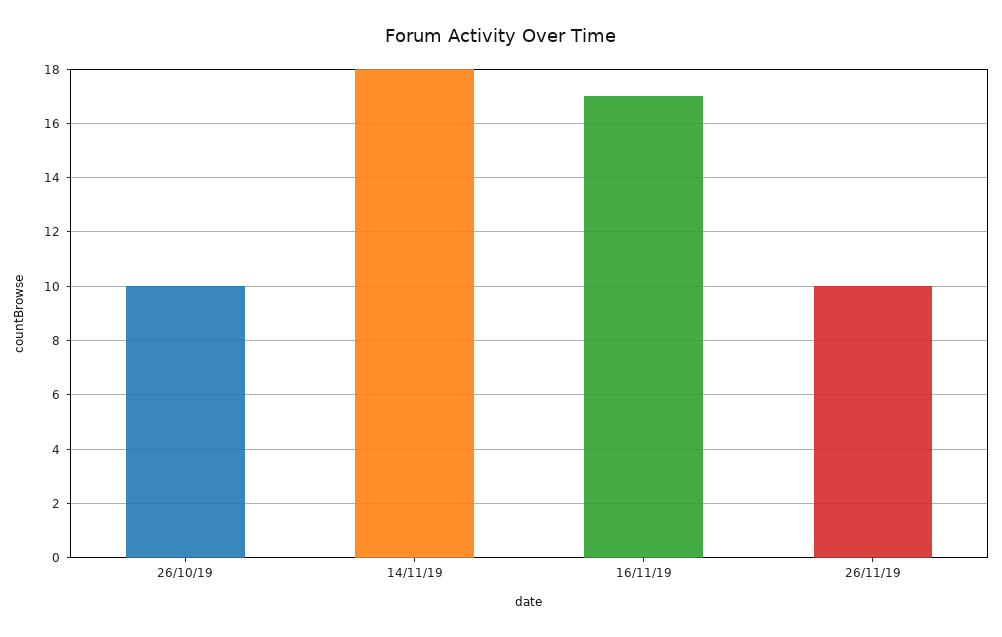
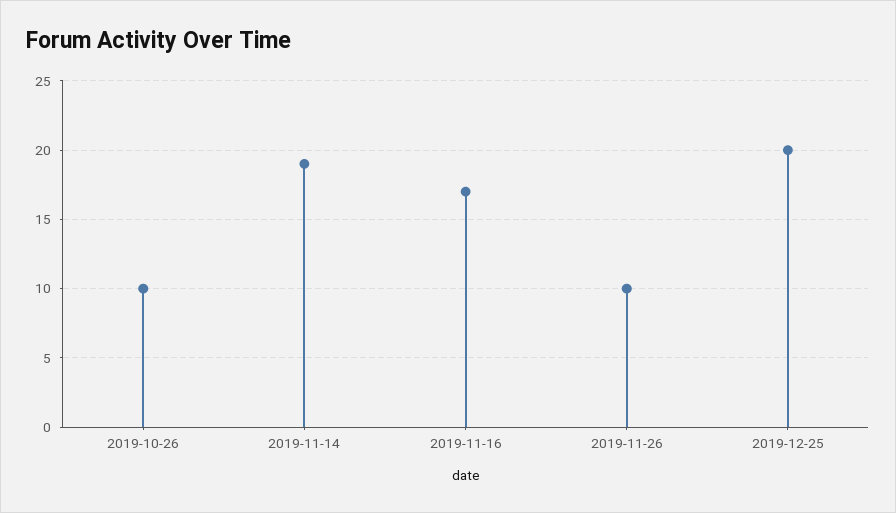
14/11/19: 18 -> 19
2019-12-25: none -> 20

